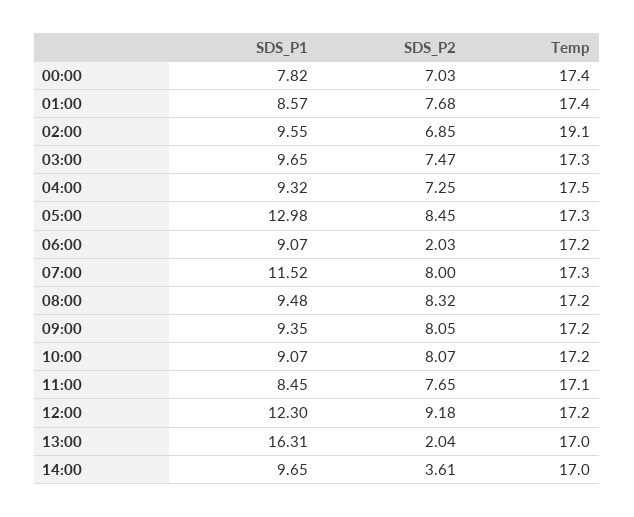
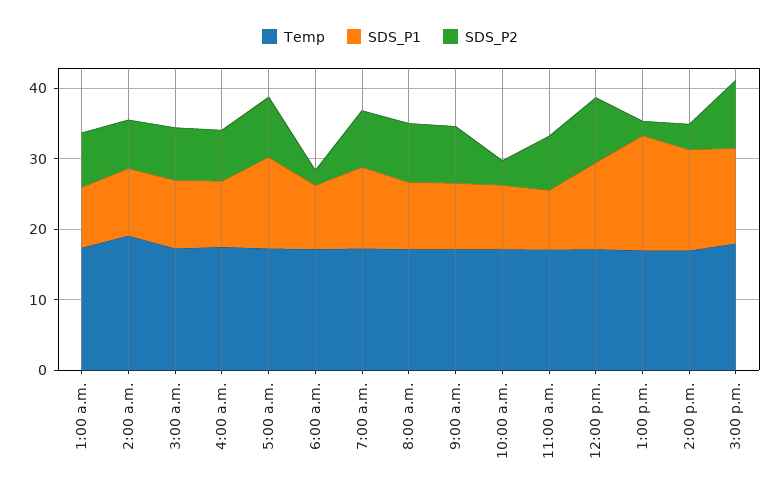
SDS_P1, 00:00: 7.82 -> none
SDS_P2, 00:00: 7.03 -> none
Temp, 00:00: 17.4 -> none
SDS_P2, 10:00: 8.07 -> 4
SDS_P1, 14:00: 9.65 -> 14
Temp, 3:00 p.m.: none -> 18
SDS_P1, 3:00 p.m.: none -> 14
SDS_P2, 3:00 p.m.: none -> 10

